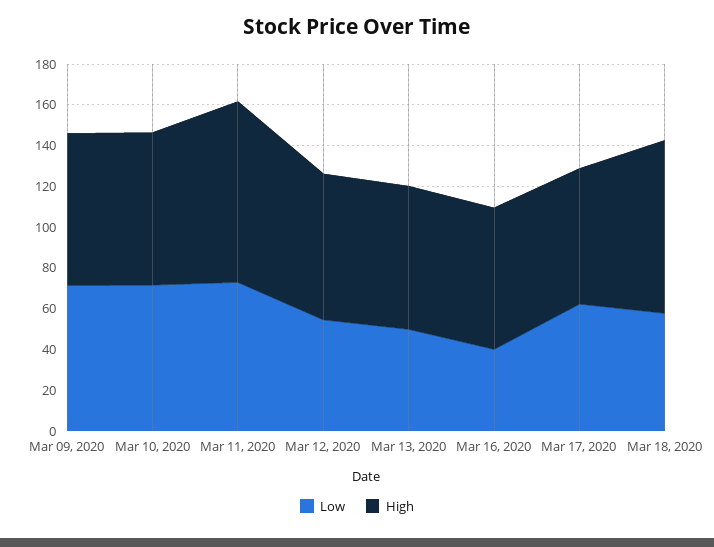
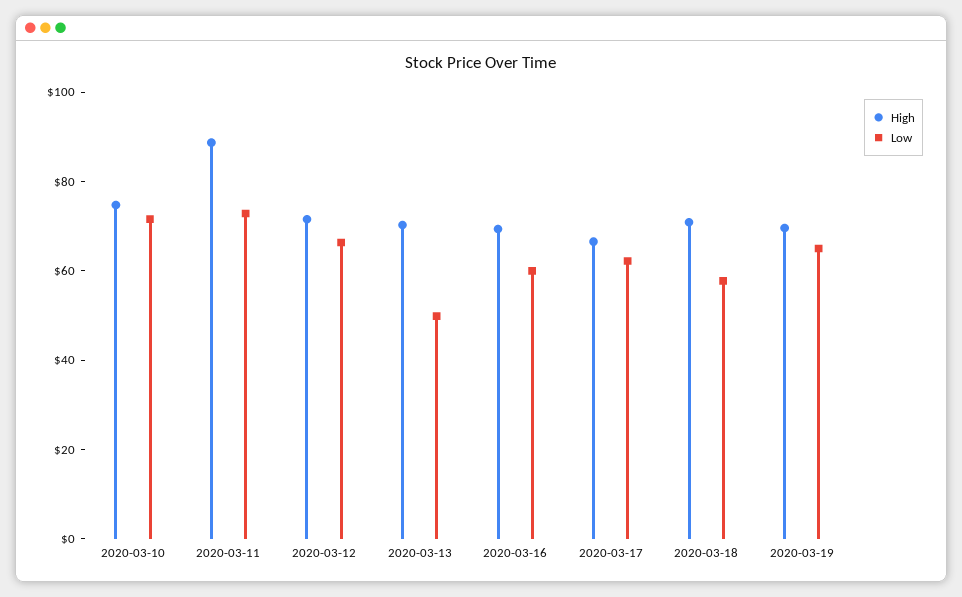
Low, Mar 09, 2020: 70 -> none
High, Mar 09, 2020: 75 -> none
Low, Mar 12, 2020: 55 -> 65
Low, Mar 16, 2020: 40 -> 60
High, Mar 18, 2020: 85 -> 70
High, 2020-03-19: none -> 70
Low, 2020-03-19: none -> 65

